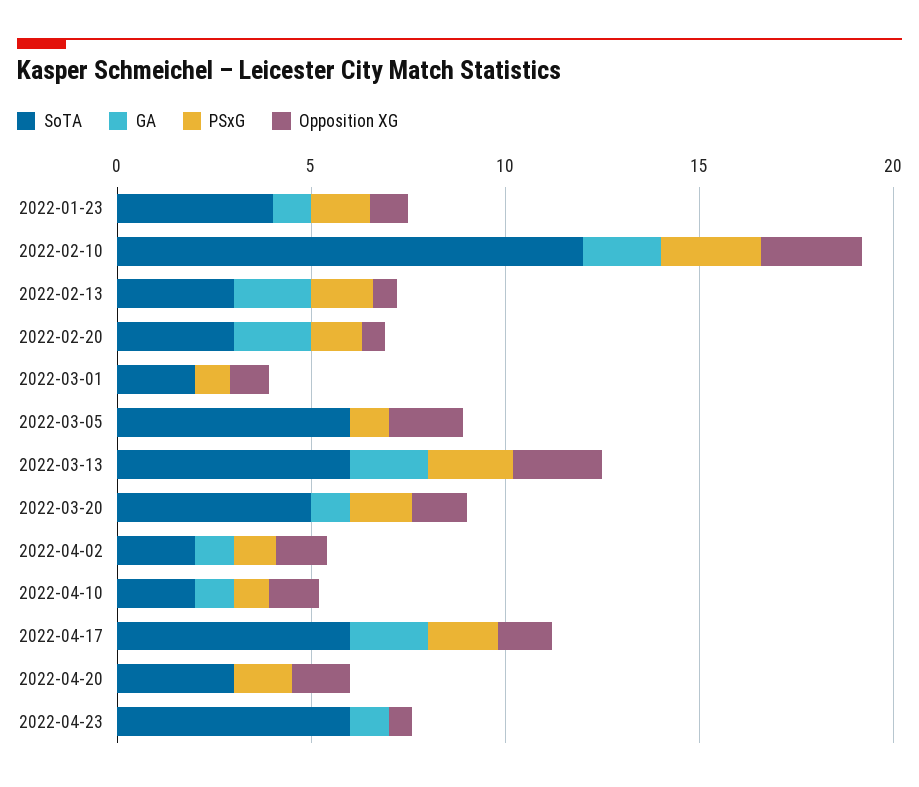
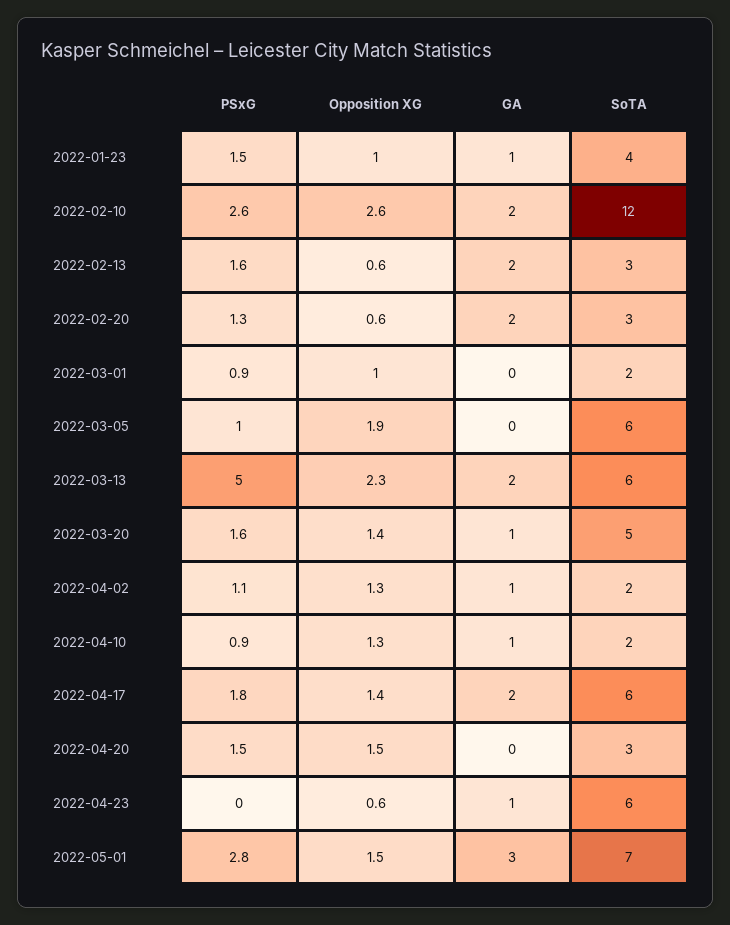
PSxG, 2022-03-13: 2 -> 5
PSxG, 2022-05-01: none -> 2.8
Opposition XG, 2022-05-01: none -> 1.5
GA, 2022-05-01: none -> 3
SoTA, 2022-05-01: none -> 7

